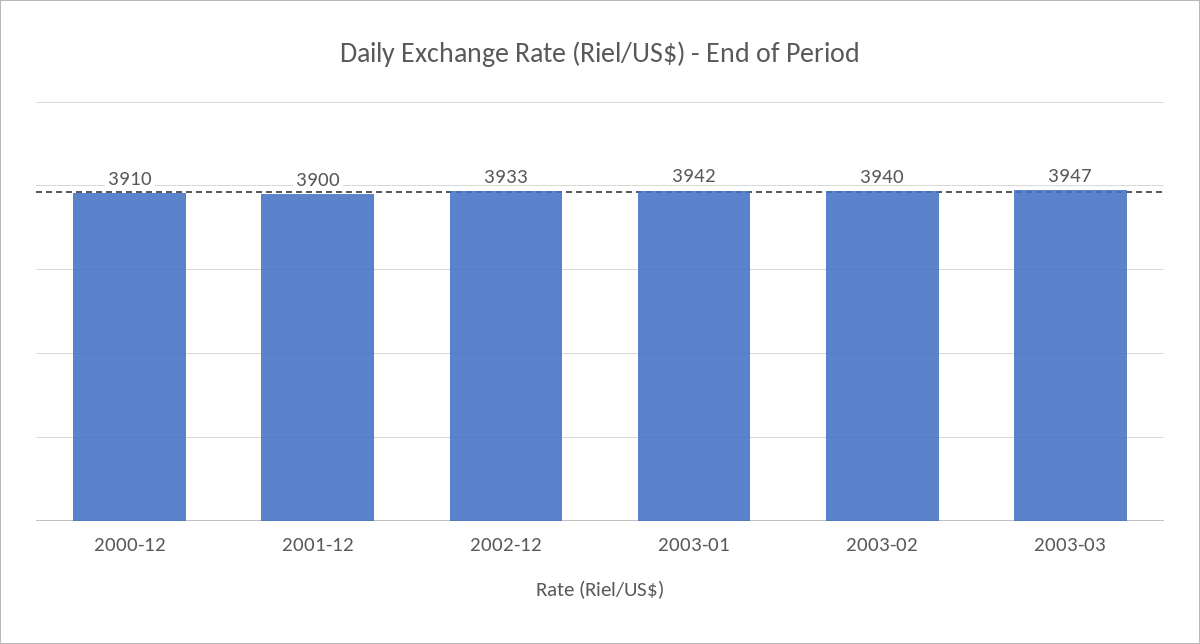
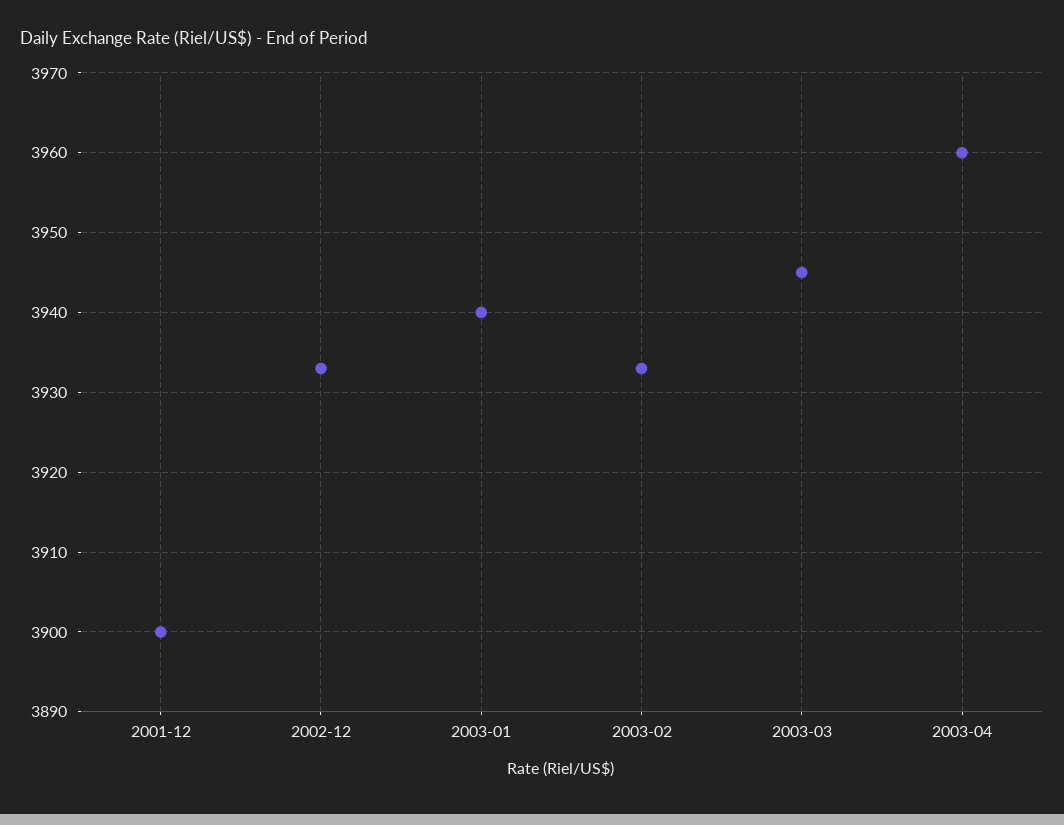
2000-12: 3910 -> none
2003-01: 3942 -> 3940
2003-02: 3940 -> 3933
2003-03: 3947 -> 3945
2003-04: none -> 3960

